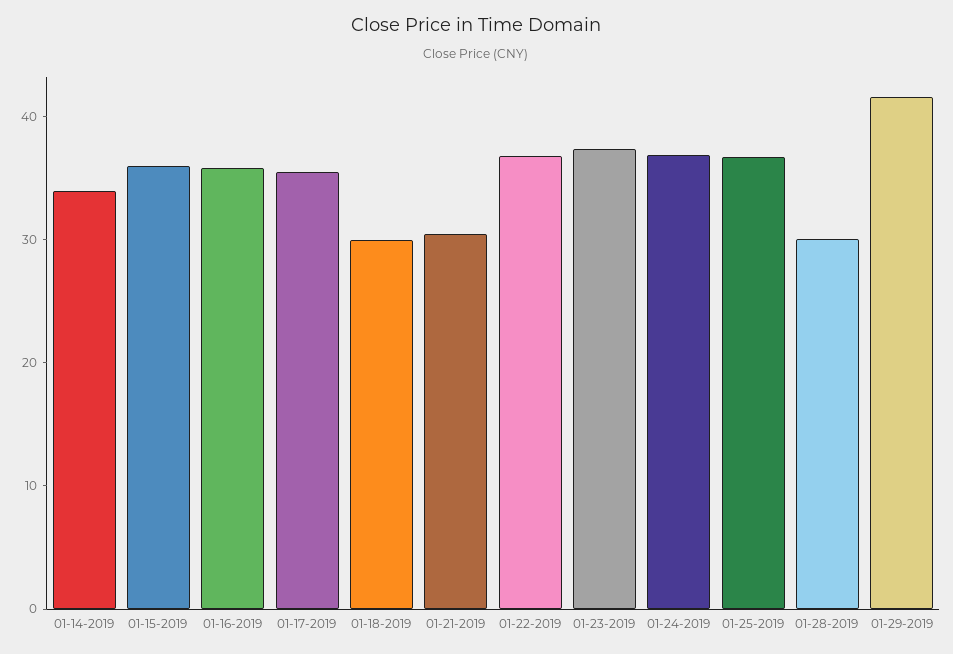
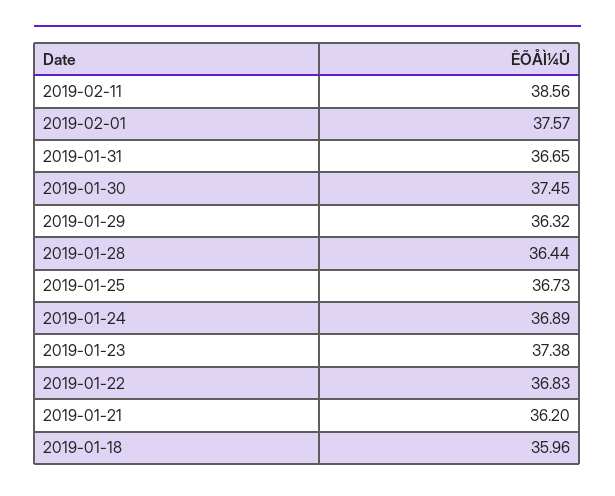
01-14-2019: 34 -> none
01-15-2019: 36 -> none
01-16-2019: 36 -> none
01-17-2019: 36 -> none
01-18-2019: 30 -> 35.96
01-21-2019: 30 -> 36.2
01-28-2019: 30 -> 36.44
01-29-2019: 42 -> 36.32
2019-02-11: none -> 38.56
2019-02-01: none -> 37.57
2019-01-31: none -> 36.65
2019-01-30: none -> 37.45

